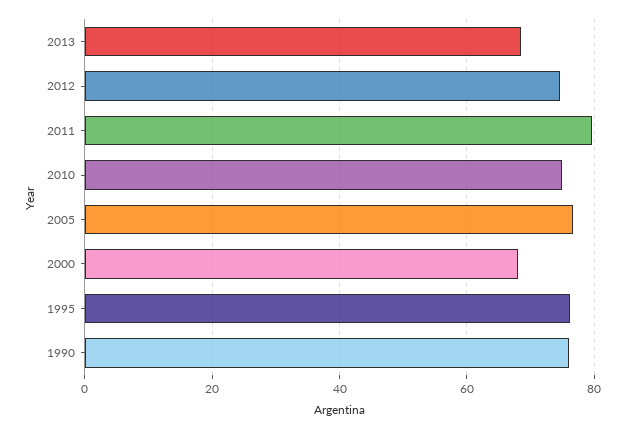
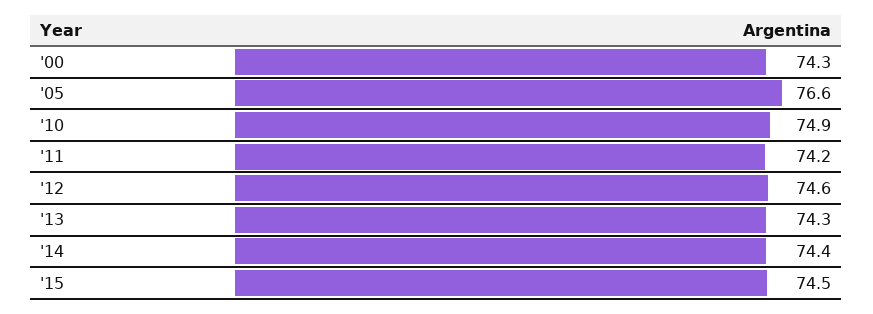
2013: 68 -> 74.3
2011: 80 -> 74.2
2000: 68 -> 74.3
1995: 76 -> none
1990: 76 -> none
'14: none -> 74.4
'15: none -> 74.5

